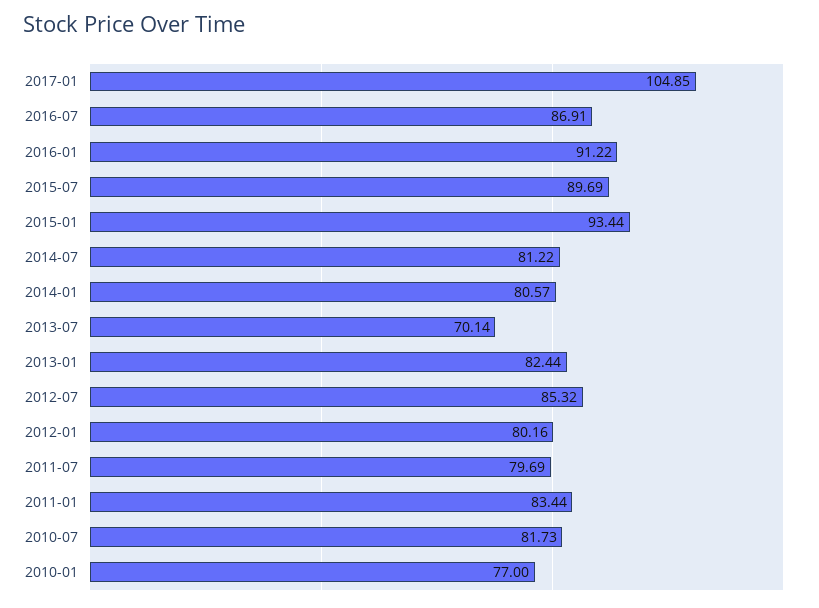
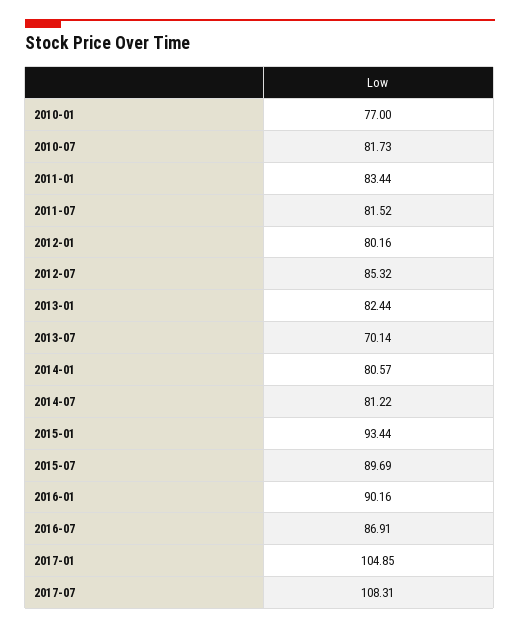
2016-01: 91.22 -> 90.16
2011-07: 79.69 -> 81.52
2017-07: none -> 108.31

